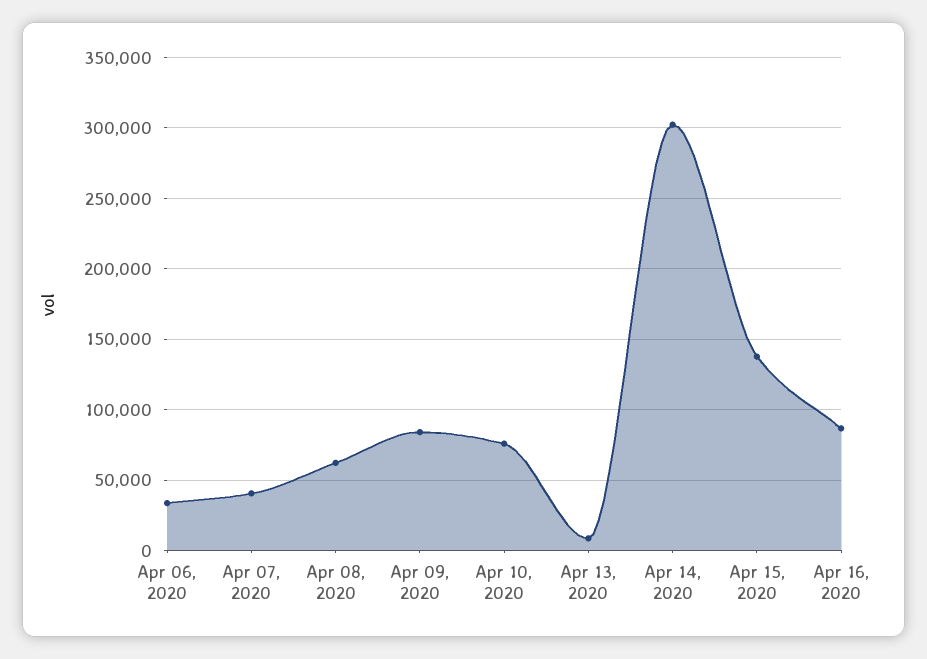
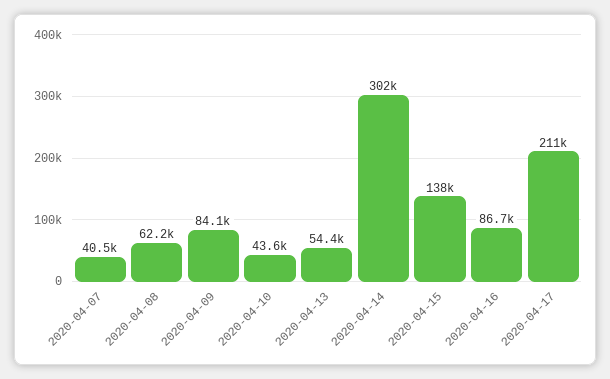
Apr 06, 2020: 35000 -> none
Apr 10, 2020: 75000 -> 43600
Apr 13, 2020: 10000 -> 54400
2020-04-17: none -> 211000

